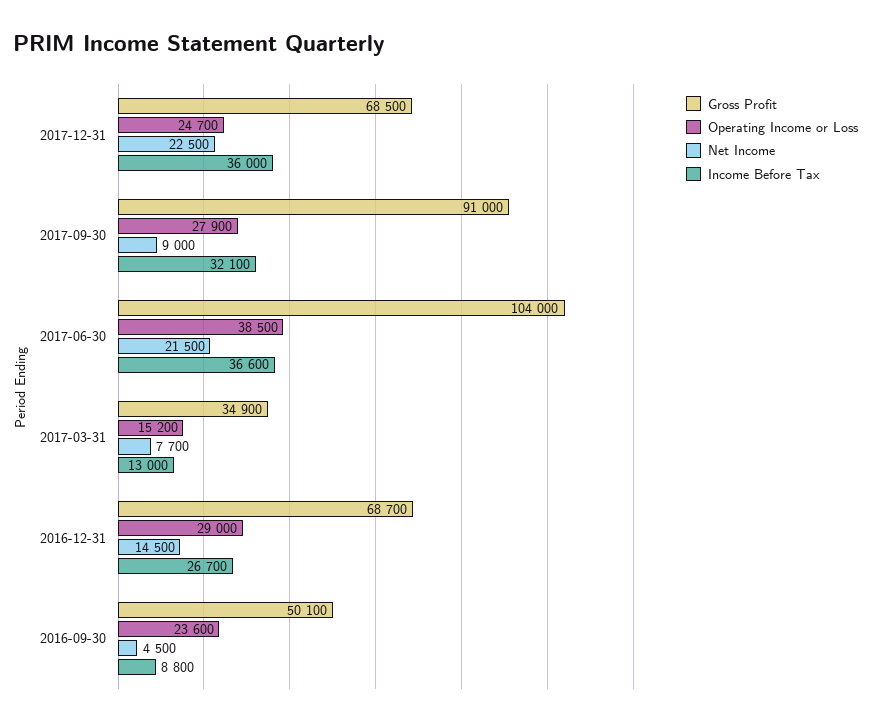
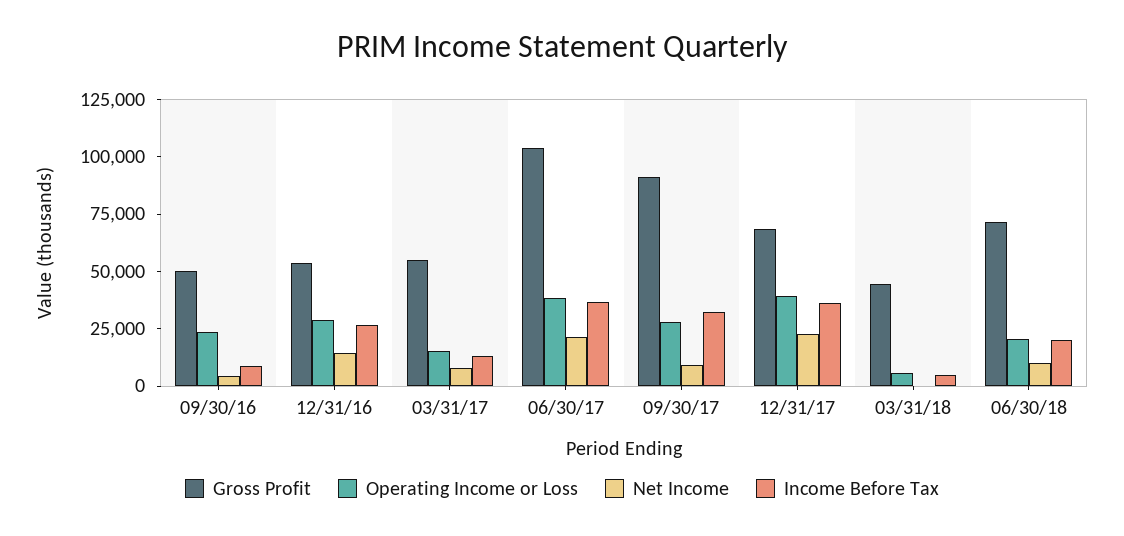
Operating Income or Loss, 2017-12-31: 24700 -> 40000
Gross Profit, 2017-03-31: 34900 -> 55000
Gross Profit, 2016-12-31: 68700 -> 55000
Gross Profit, 03/31/18: none -> 45000
Operating Income or Loss, 03/31/18: none -> 5000
Net Income, 03/31/18: none -> 0
Income Before Tax, 03/31/18: none -> 5000
Gross Profit, 06/30/18: none -> 70000
Operating Income or Loss, 06/30/18: none -> 20000
Net Income, 06/30/18: none -> 10000
Income Before Tax, 06/30/18: none -> 20000

